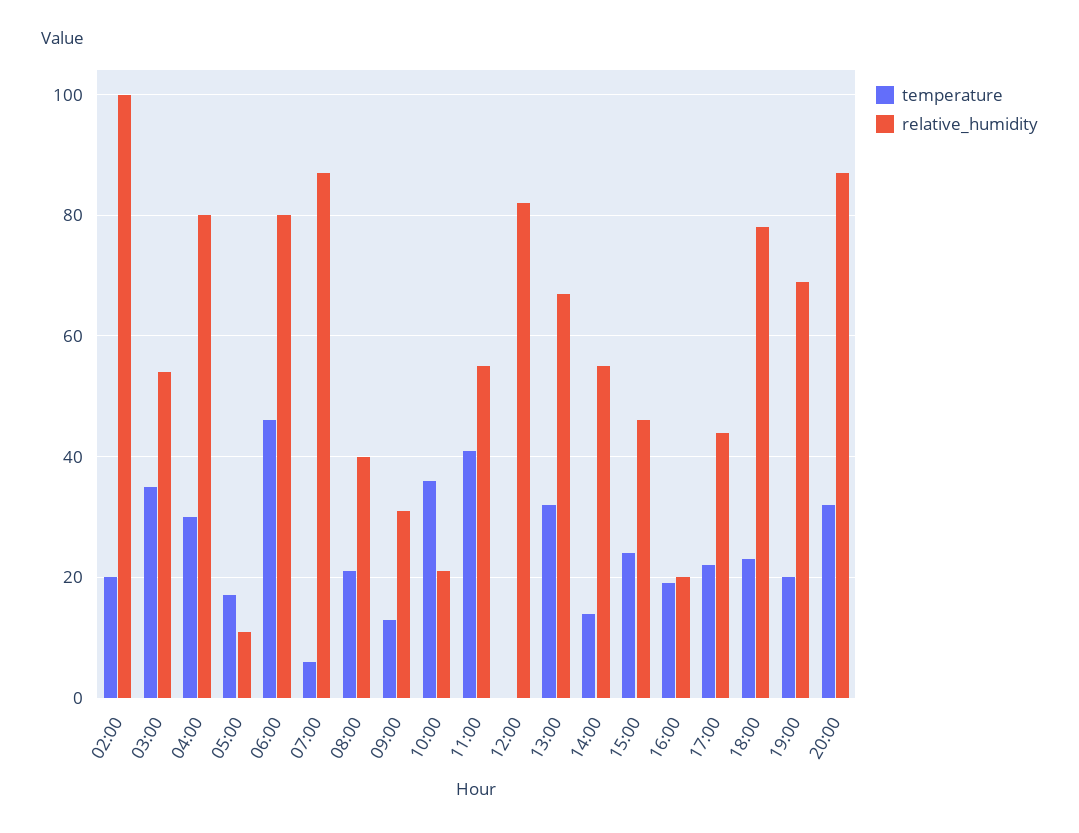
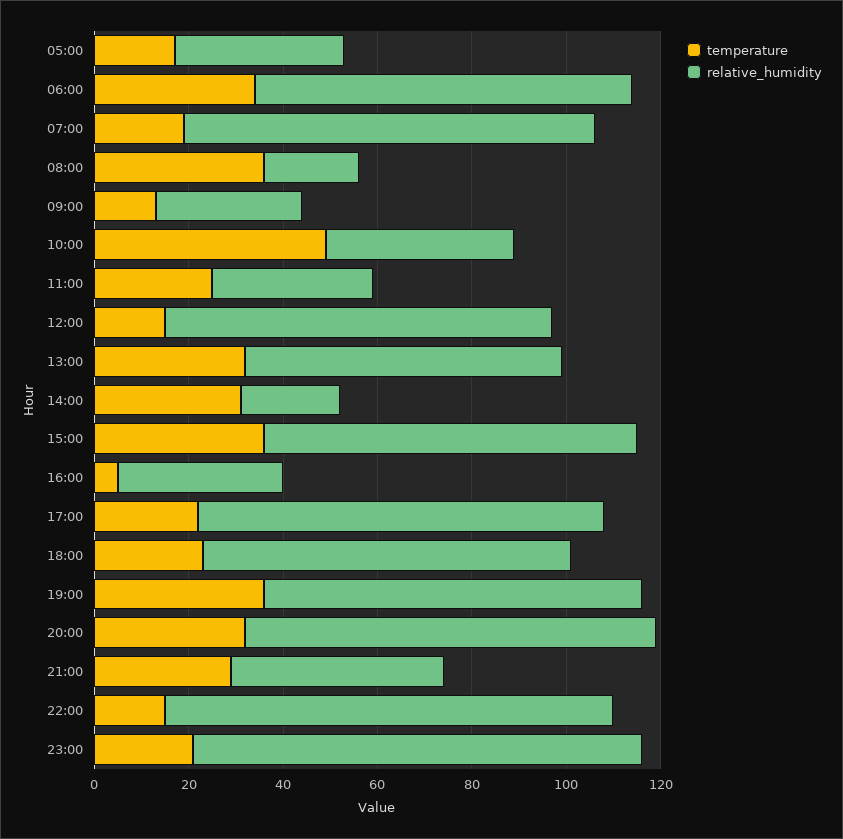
temperature, 02:00: 20 -> none
relative_humidity, 02:00: 100 -> none
temperature, 03:00: 35 -> none
relative_humidity, 03:00: 55 -> none
temperature, 04:00: 30 -> none
relative_humidity, 04:00: 80 -> none
relative_humidity, 05:00: 10 -> 35
temperature, 06:00: 45 -> 35
temperature, 07:00: 5 -> 20
temperature, 08:00: 20 -> 35
relative_humidity, 08:00: 40 -> 20
temperature, 10:00: 35 -> 50
relative_humidity, 10:00: 20 -> 40
temperature, 11:00: 40 -> 25
relative_humidity, 11:00: 55 -> 35
temperature, 12:00: 0 -> 15
temperature, 14:00: 15 -> 30
relative_humidity, 14:00: 55 -> 20
temperature, 15:00: 25 -> 35
relative_humidity, 15:00: 45 -> 80
temperature, 16:00: 20 -> 5
relative_humidity, 16:00: 20 -> 35
relative_humidity, 17:00: 45 -> 85
temperature, 19:00: 20 -> 35
relative_humidity, 19:00: 70 -> 80
temperature, 21:00: none -> 30
relative_humidity, 21:00: none -> 45
temperature, 22:00: none -> 15
relative_humidity, 22:00: none -> 95
temperature, 23:00: none -> 20
relative_humidity, 23:00: none -> 95

